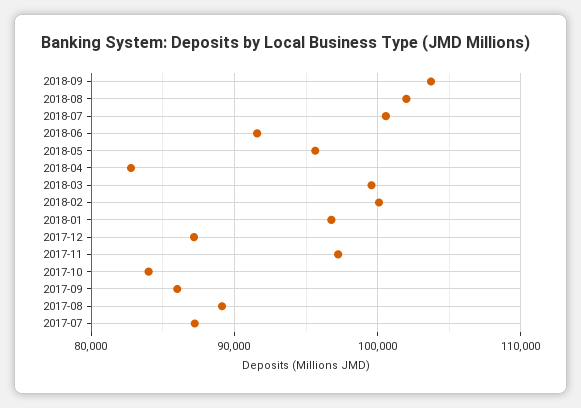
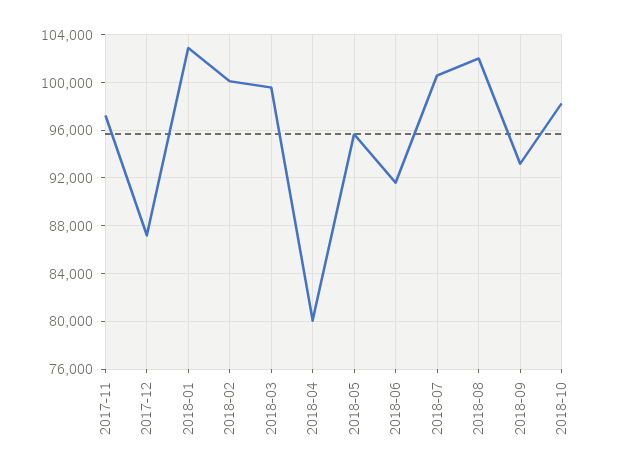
2018-09: 104000 -> 93000
2018-04: 83000 -> 80000
2018-01: 97000 -> 103000
2017-10: 84000 -> none
2017-09: 86000 -> none
2017-08: 89000 -> none
2017-07: 87000 -> none
2018-10: none -> 98000

